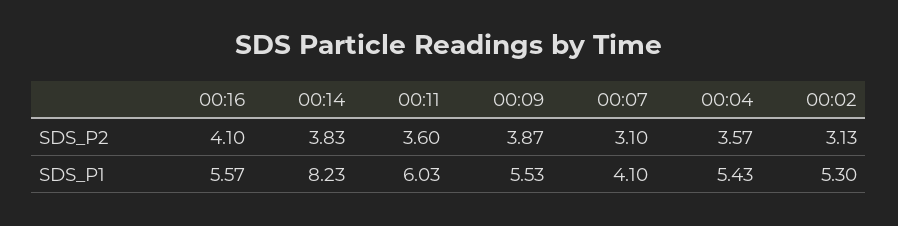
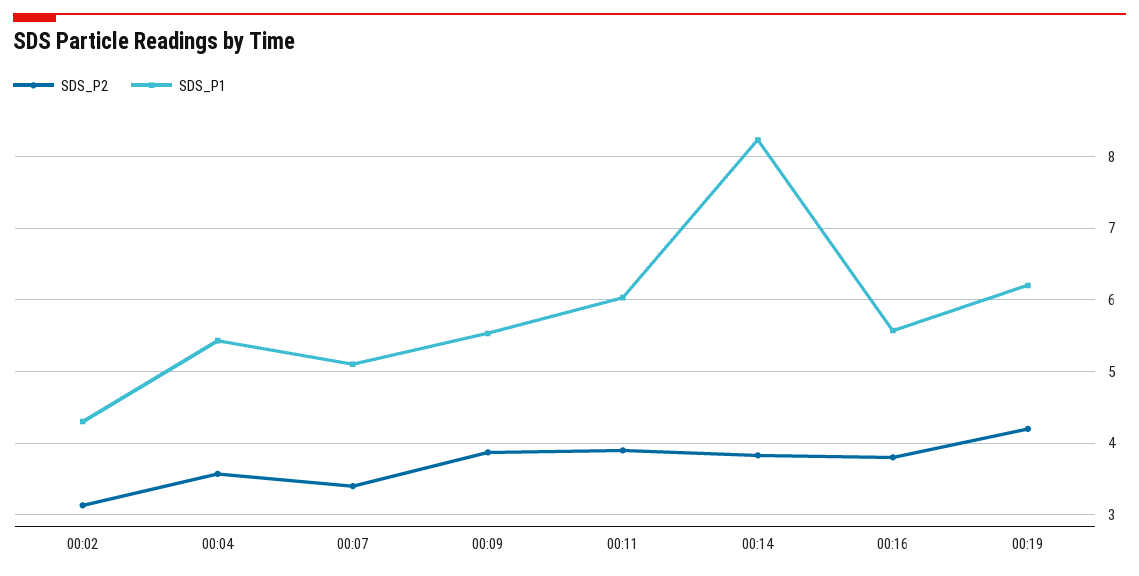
SDS_P2, 00:16: 4.1 -> 3.8
SDS_P2, 00:11: 3.6 -> 3.9
SDS_P2, 00:07: 3.1 -> 3.4
SDS_P1, 00:07: 4.1 -> 5.1
SDS_P1, 00:02: 5.3 -> 4.3
SDS_P2, 00:19: none -> 4.2
SDS_P1, 00:19: none -> 6.2

